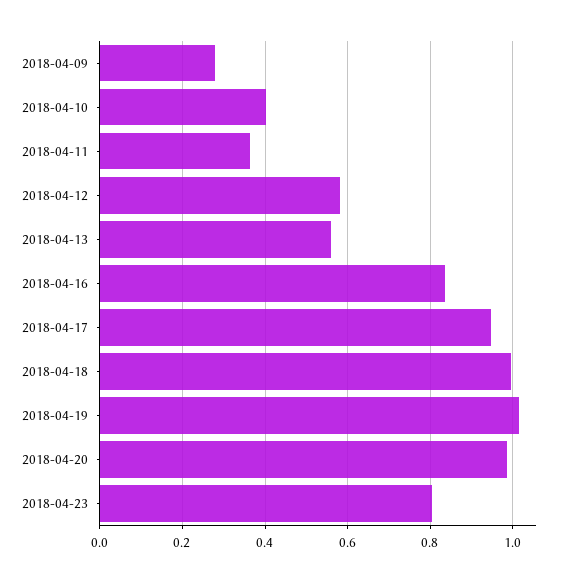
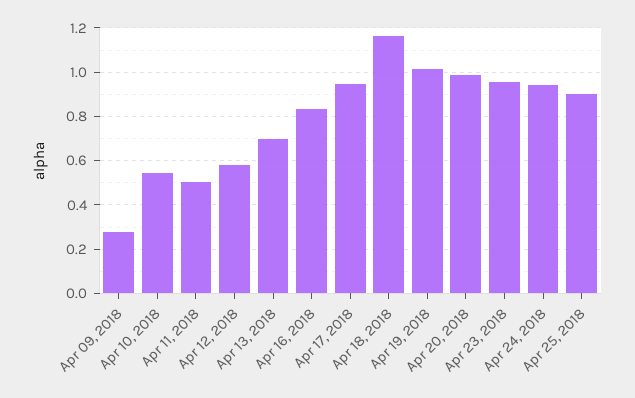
2018-04-10: 0.4 -> 0.55
2018-04-11: 0.36 -> 0.5
2018-04-13: 0.56 -> 0.7
2018-04-18: 1 -> 1.15
2018-04-23: 0.8 -> 0.95
Apr 24, 2018: none -> 0.95
Apr 25, 2018: none -> 0.9

